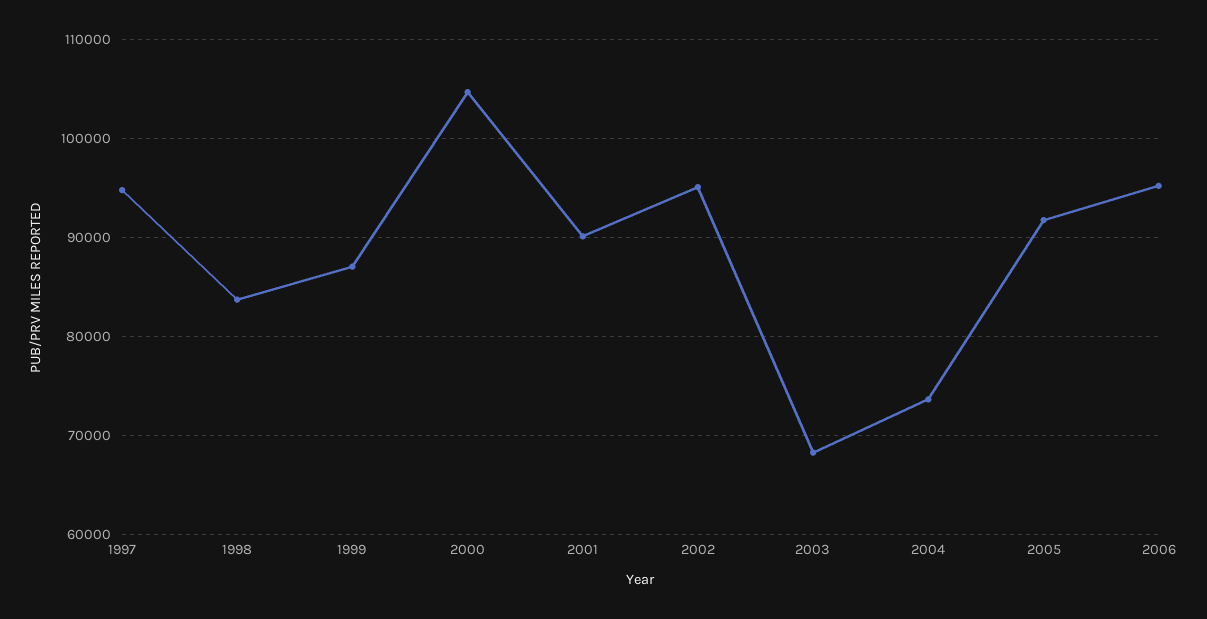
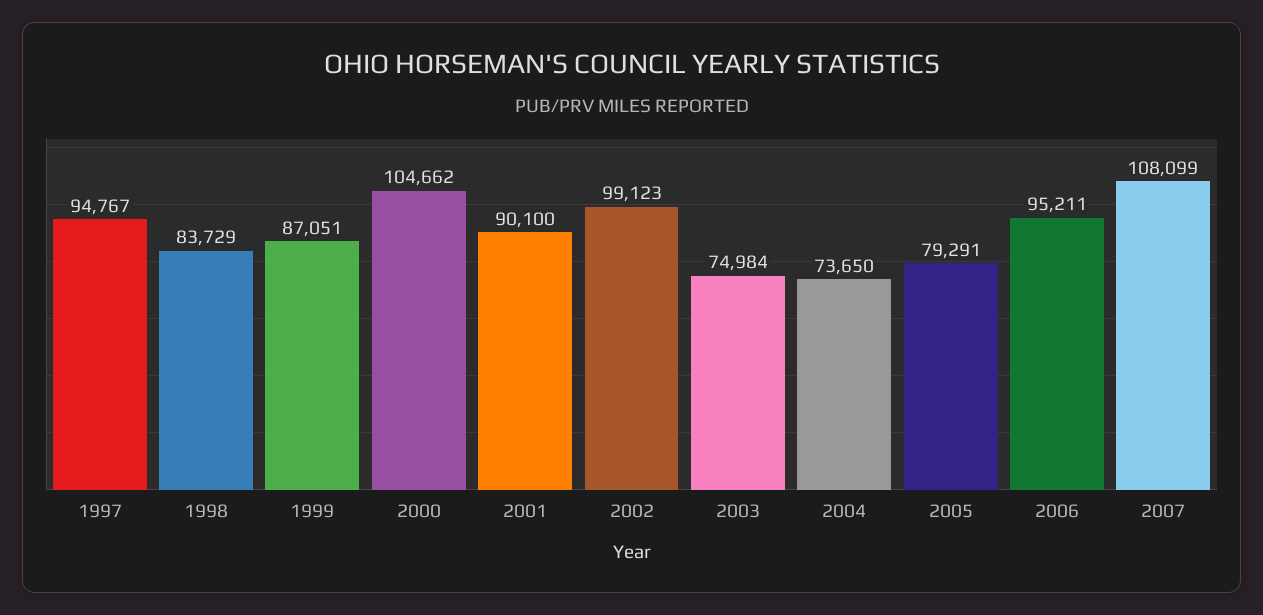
2002: 95000 -> 99123
2003: 68000 -> 74984
2005: 92000 -> 79291
2007: none -> 108099

